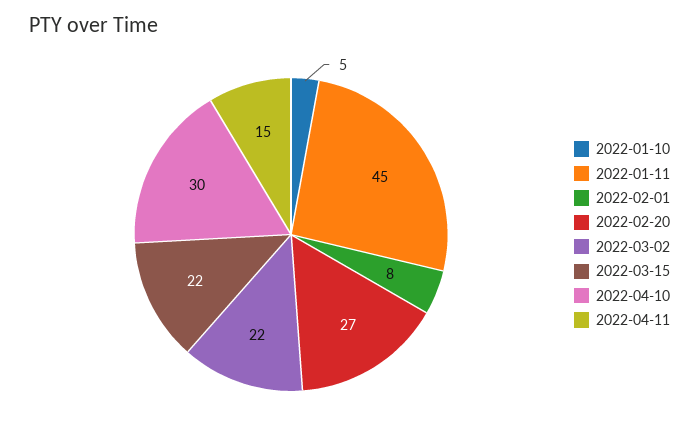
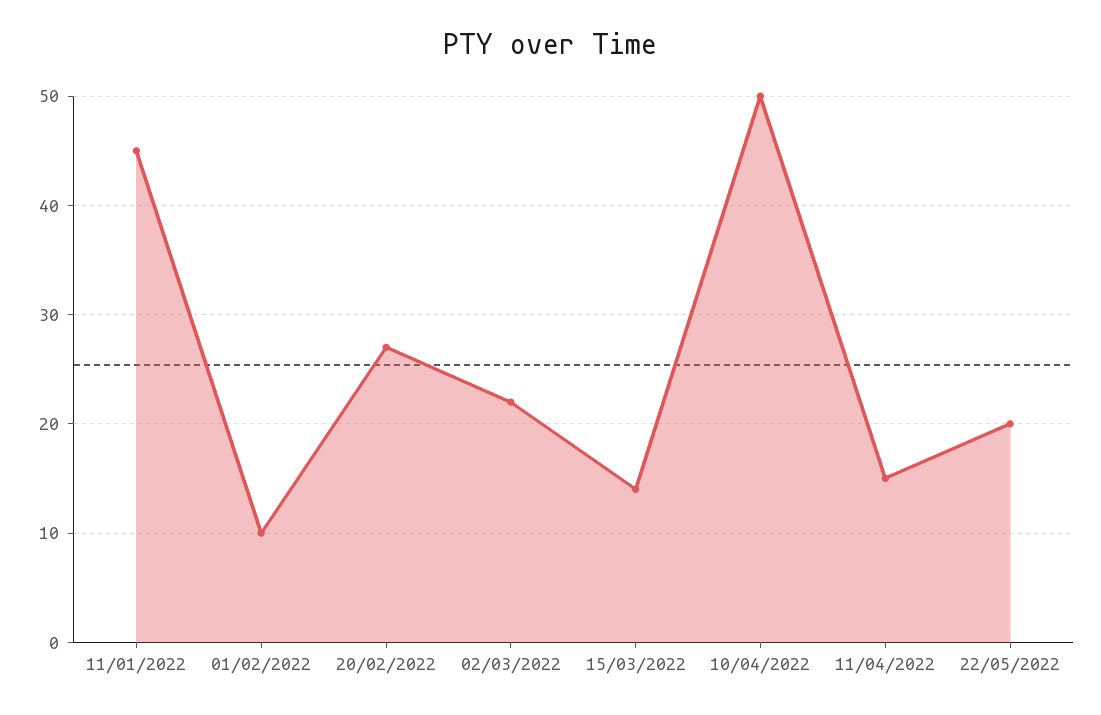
2022-01-10: 5 -> none
2022-02-01: 8 -> 10
2022-03-15: 22 -> 14
2022-04-10: 30 -> 50
22/05/2022: none -> 20

